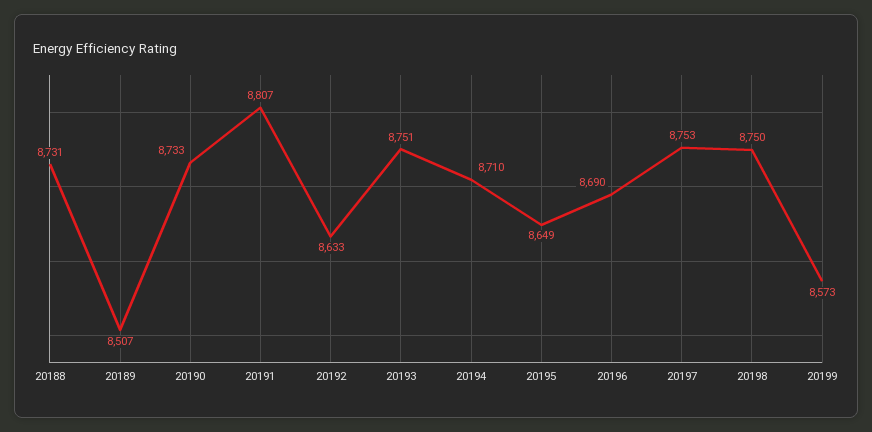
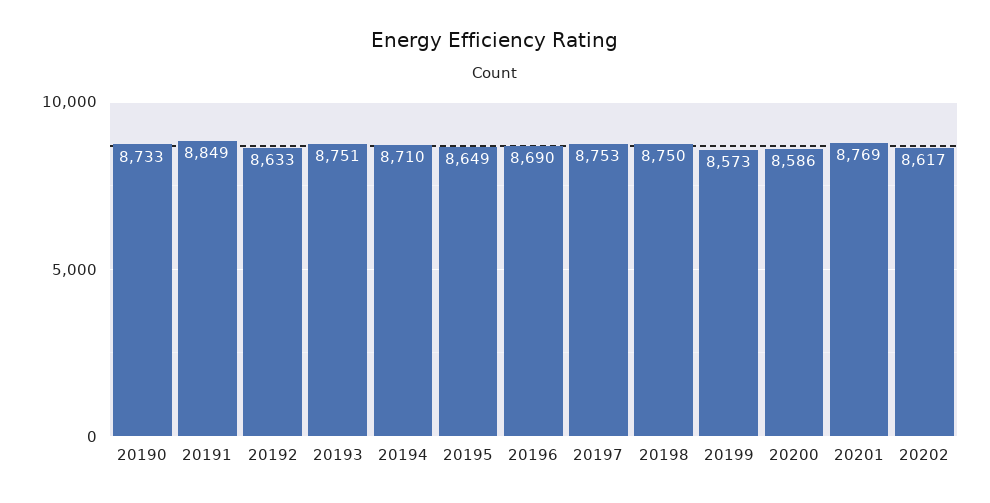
20188: 8731 -> none
20189: 8507 -> none
20191: 8807 -> 8849
20200: none -> 8586
20201: none -> 8769
20202: none -> 8617

